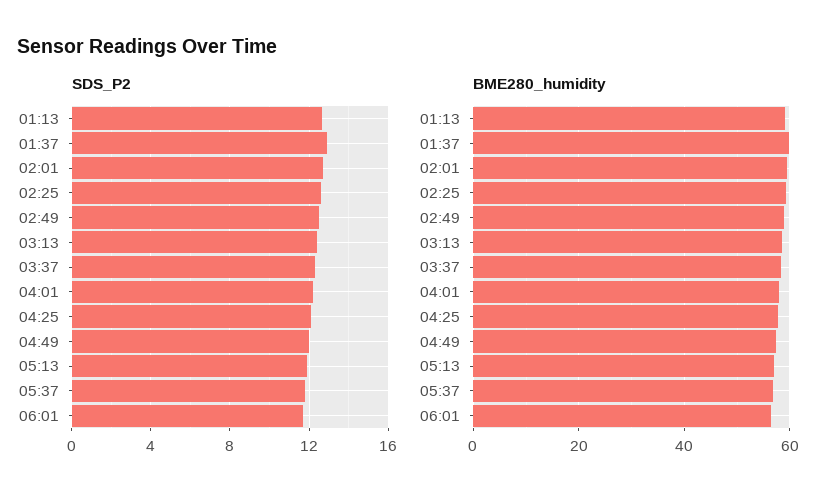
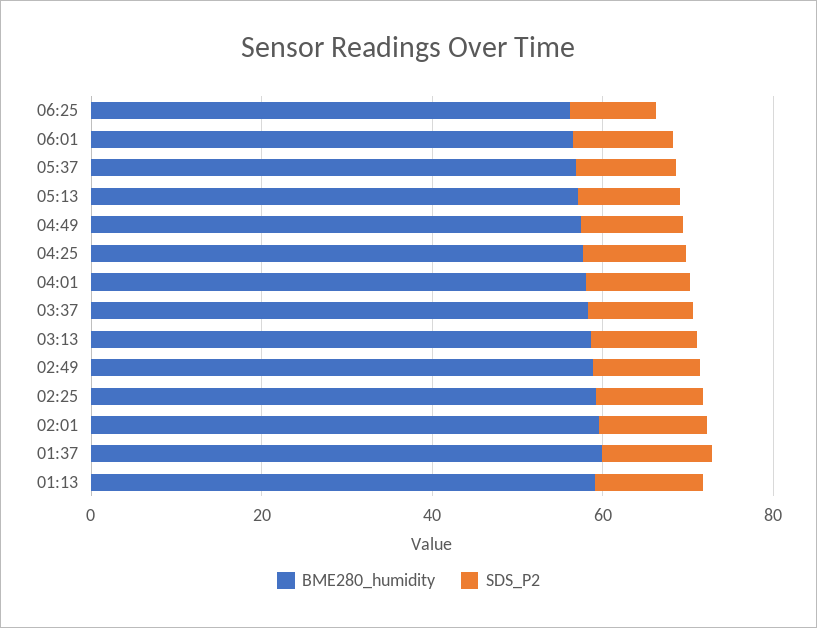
BME280_humidity, 06:25: none -> 55
SDS_P2, 06:25: none -> 10

